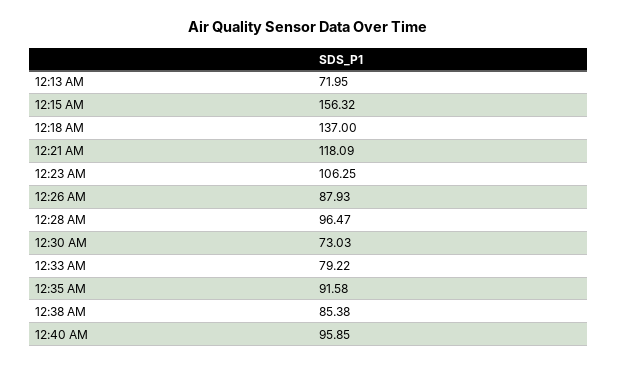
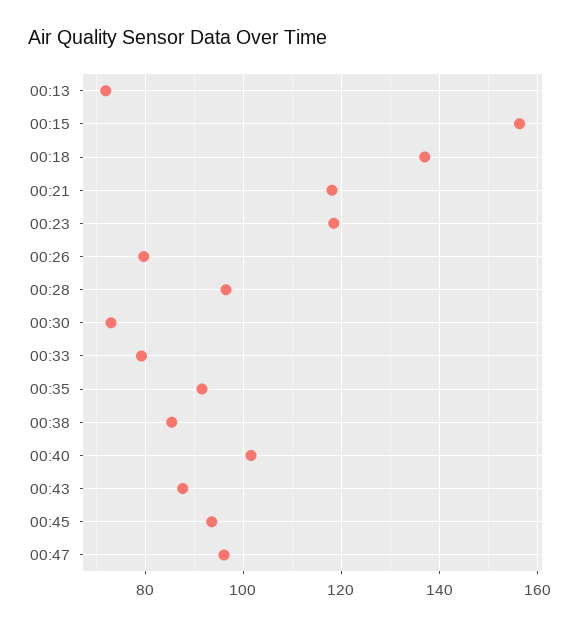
12:23 AM: 106.25 -> 118
12:26 AM: 87.93 -> 80
12:40 AM: 95.85 -> 102
00:43: none -> 88
00:45: none -> 94
00:47: none -> 96

